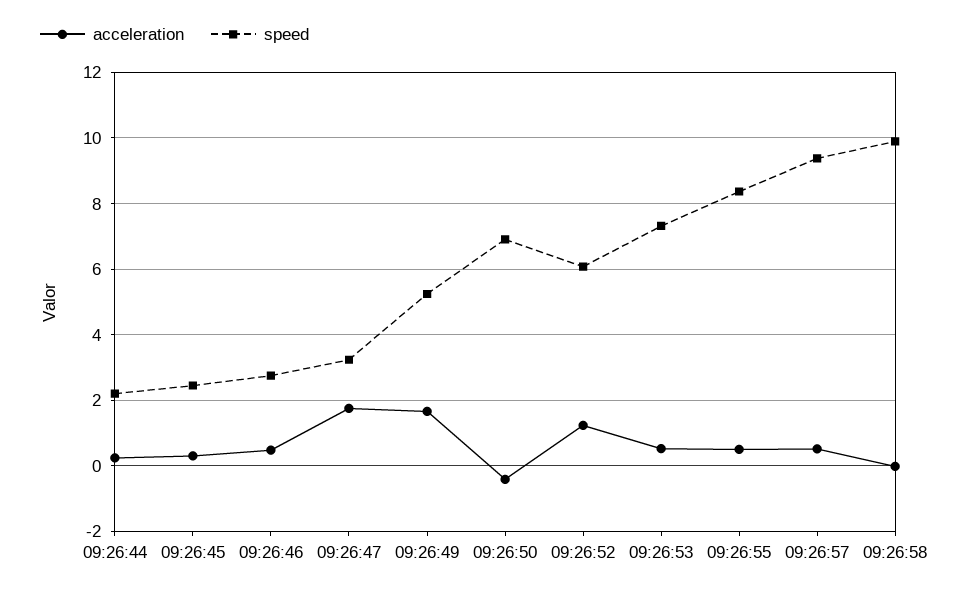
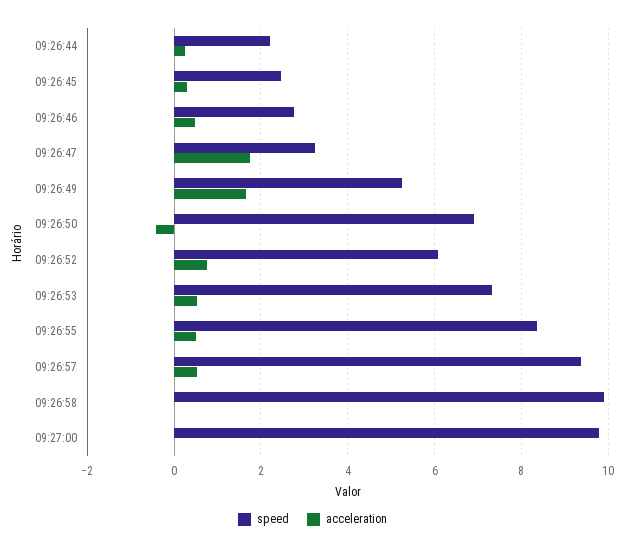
acceleration, 09:26:52: 1.2 -> 0.8
speed, 09:27:00: none -> 9.8
acceleration, 09:27:00: none -> 0

